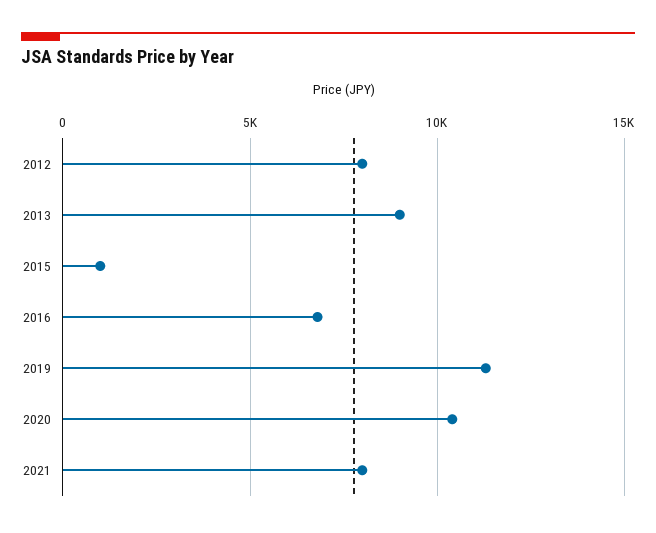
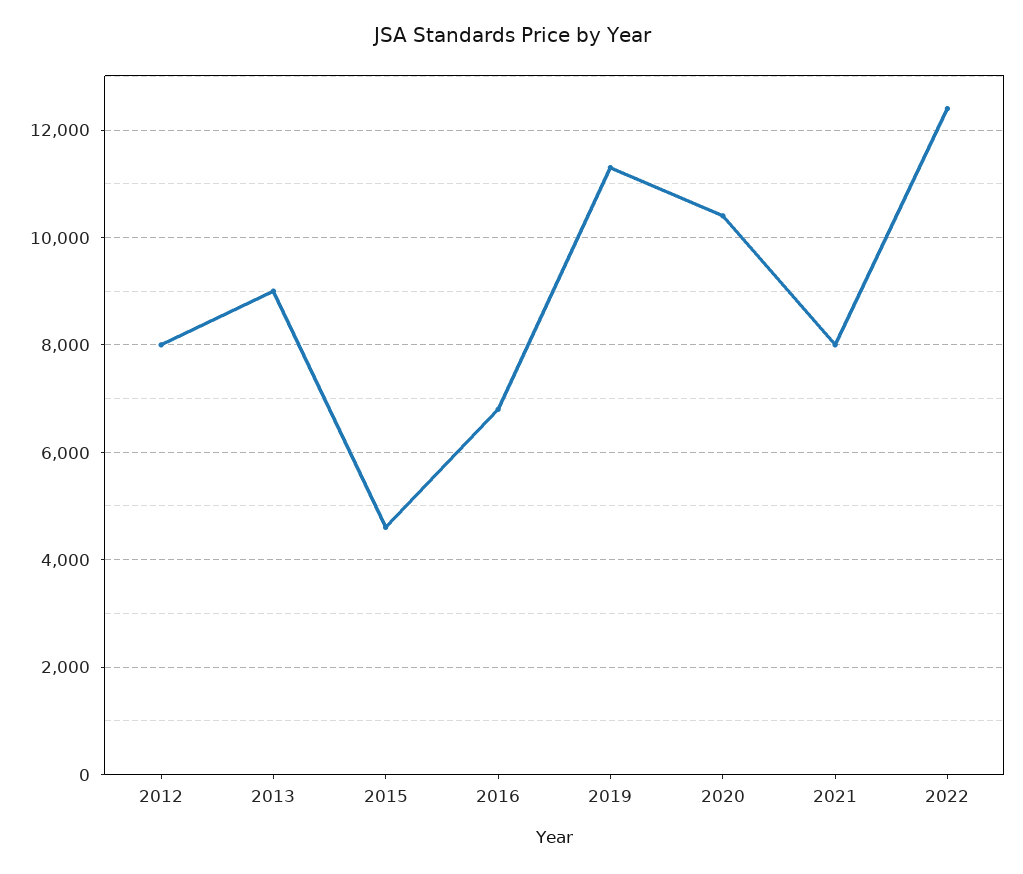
2015: 1000 -> 4600
2022: none -> 12400

